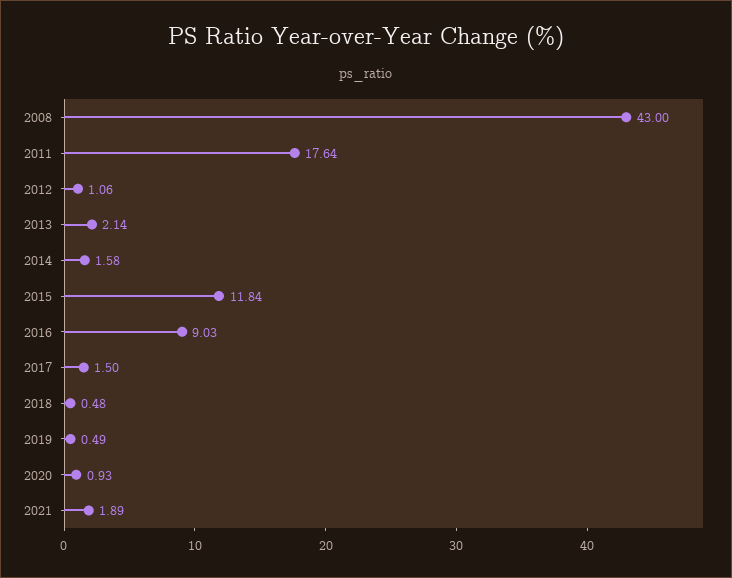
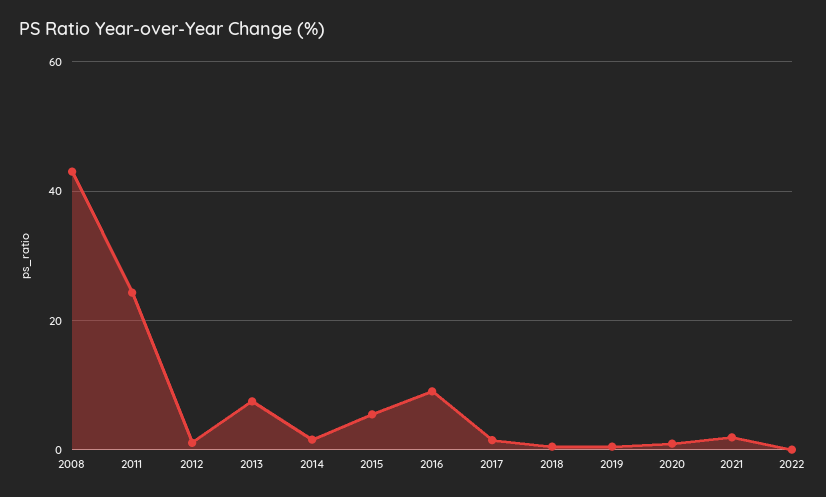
2011: 17.64 -> 24
2013: 2.14 -> 8
2015: 11.84 -> 6
2022: none -> 0

